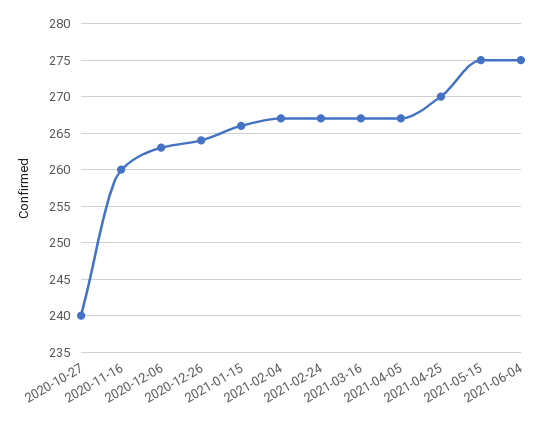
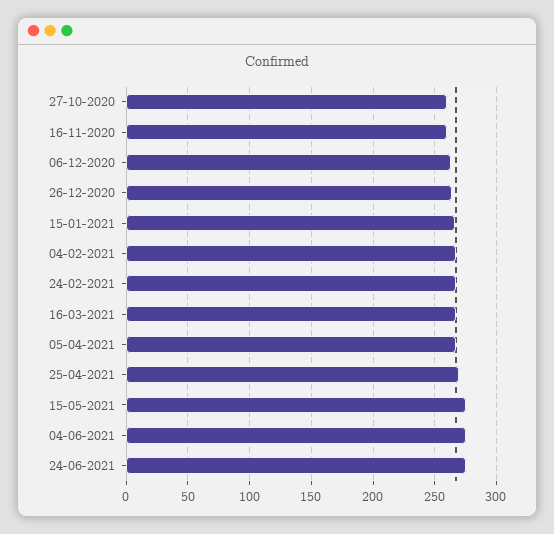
2020-10-27: 240 -> 260
24-06-2021: none -> 275

